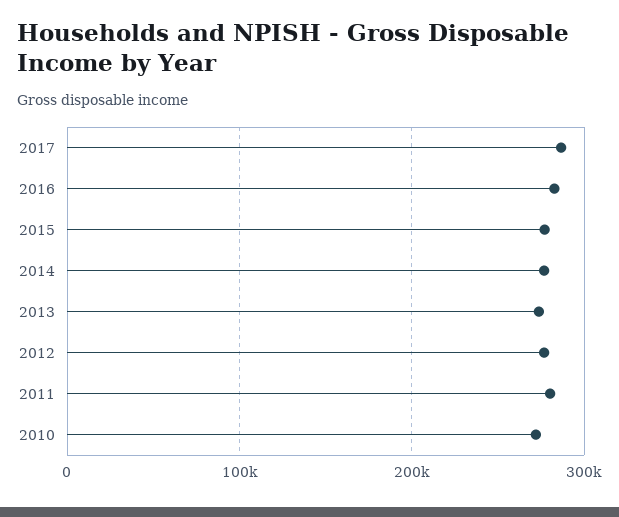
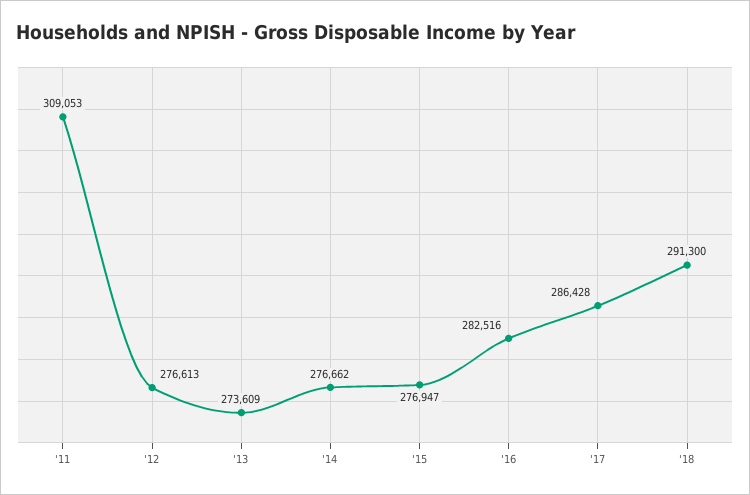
2011: 280000 -> 309053
2010: 270000 -> none
'18: none -> 291300

